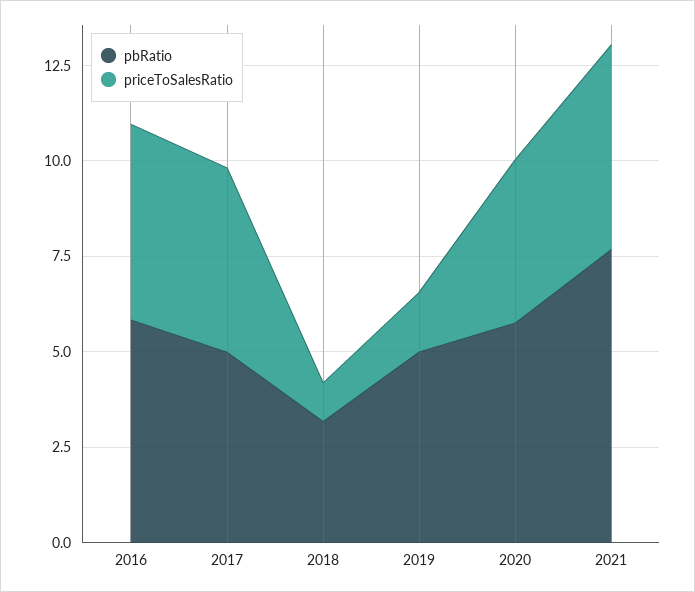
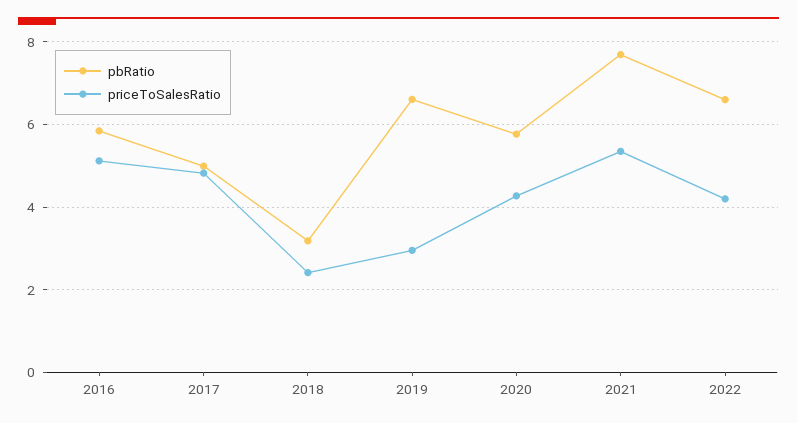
priceToSalesRatio, 2018: 1 -> 2.4
pbRatio, 2019: 5 -> 6.6
priceToSalesRatio, 2019: 1.5 -> 3
pbRatio, 2022: none -> 6.6
priceToSalesRatio, 2022: none -> 4.2

